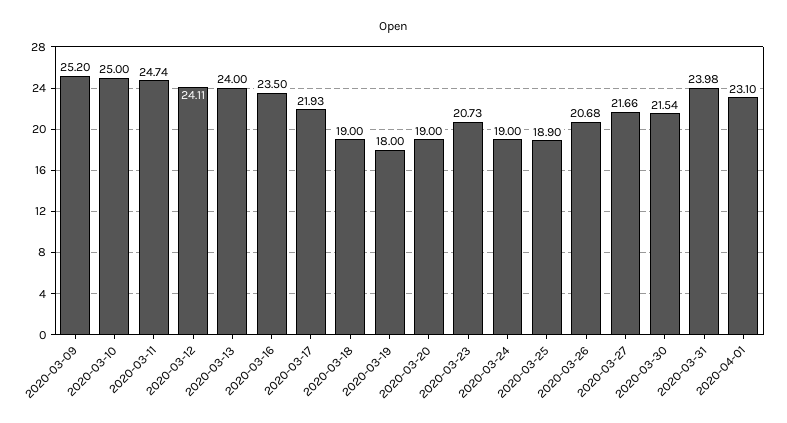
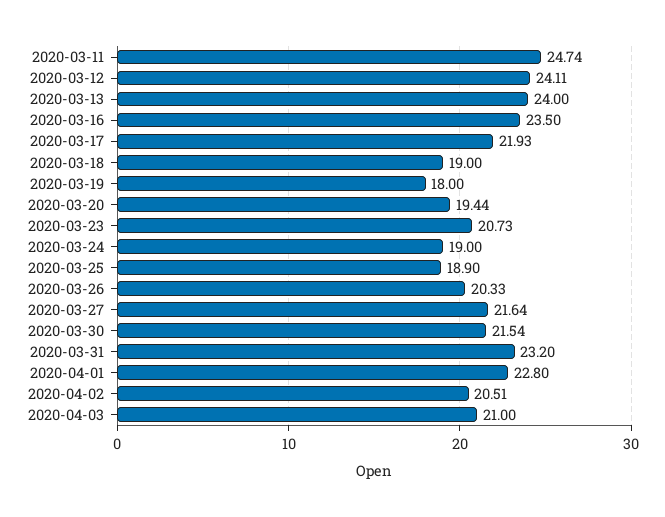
2020-03-09: 25.2 -> none
2020-03-10: 25 -> none
2020-03-20: 19 -> 19.44
2020-03-26: 20.68 -> 20.33
2020-03-27: 21.66 -> 21.64
2020-03-31: 23.98 -> 23.2
2020-04-01: 23.1 -> 22.8
2020-04-02: none -> 20.51
2020-04-03: none -> 21

